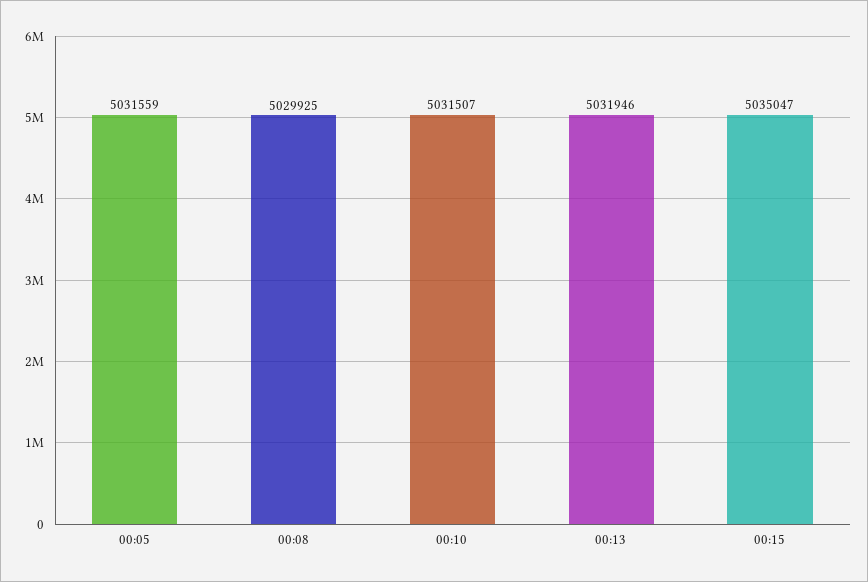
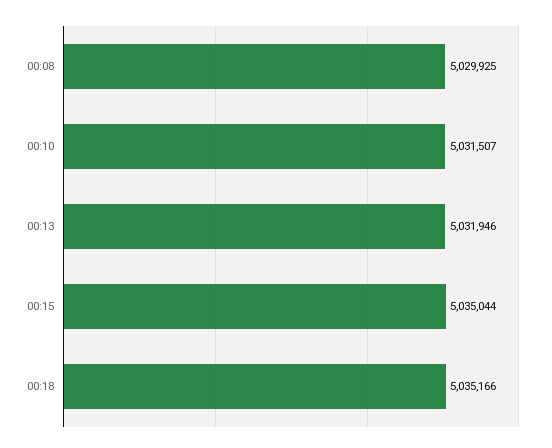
00:05: 5031559 -> none
00:15: 5035047 -> 5035044
00:18: none -> 5035166

